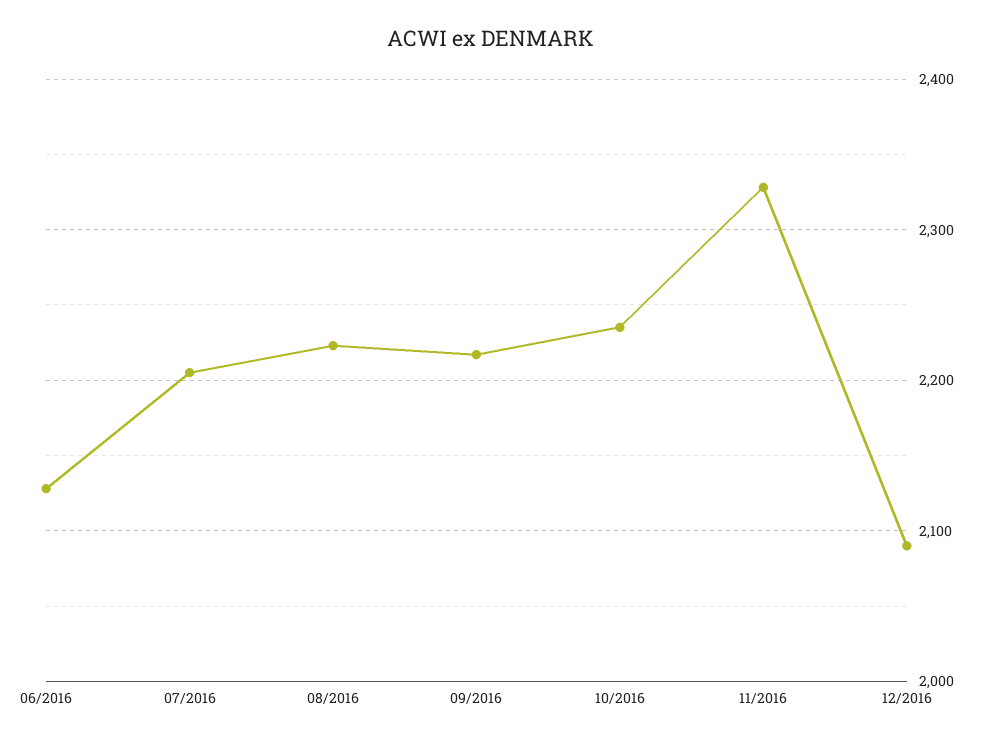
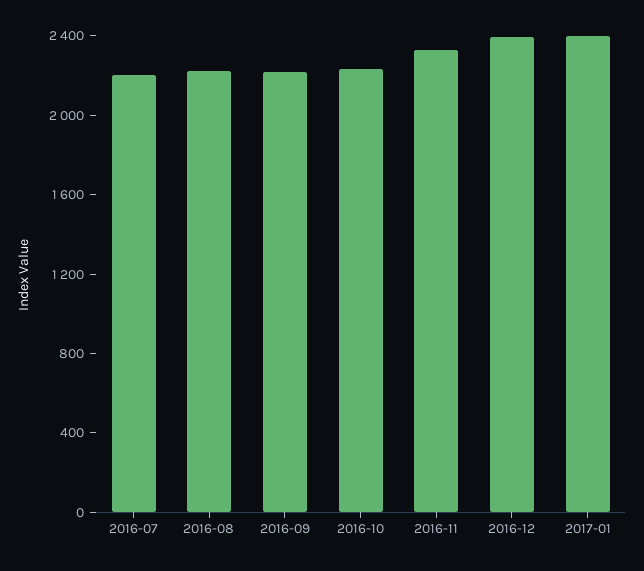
06/2016: 2130 -> none
12/2016: 2090 -> 2400
2017-01: none -> 2400

